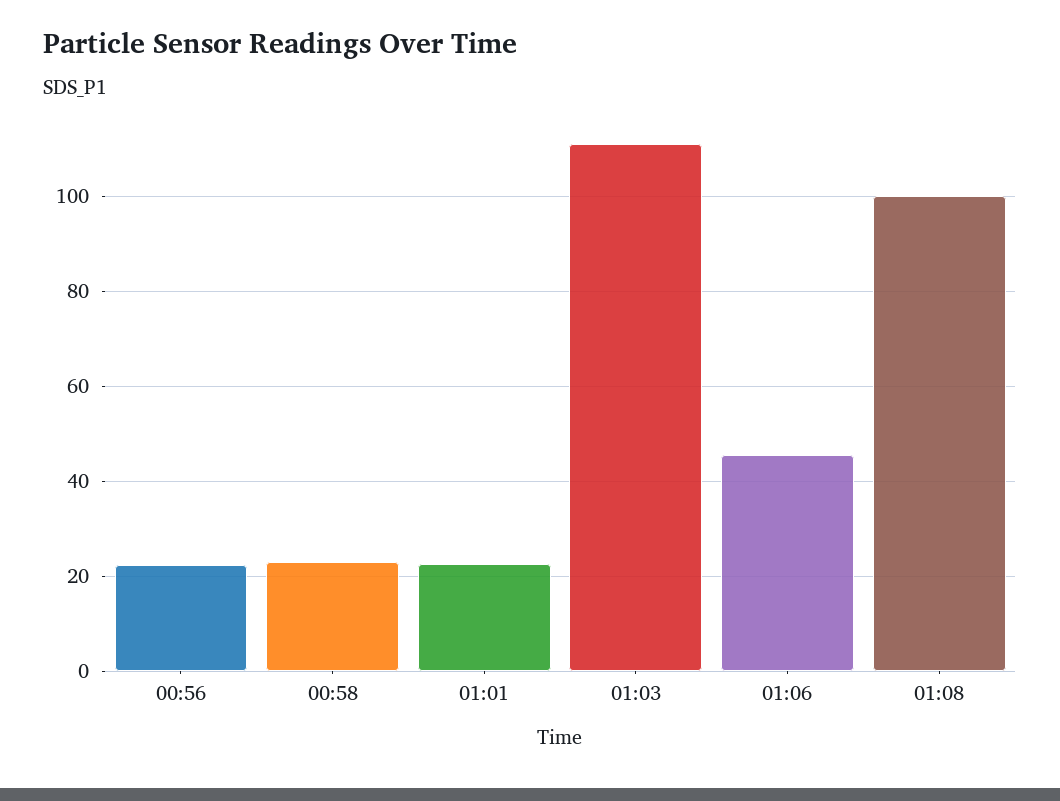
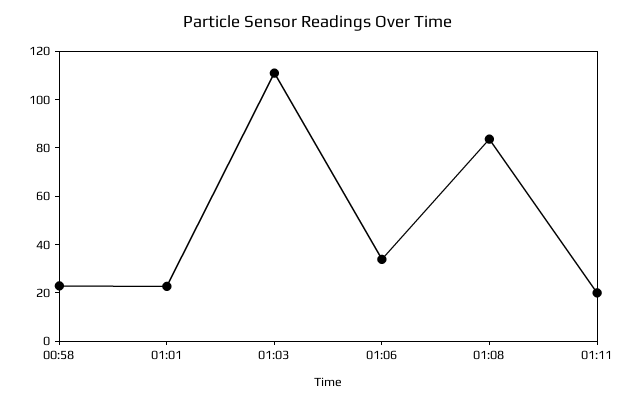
00:56: 22 -> none
01:06: 46 -> 35
01:08: 100 -> 85
01:11: none -> 20

